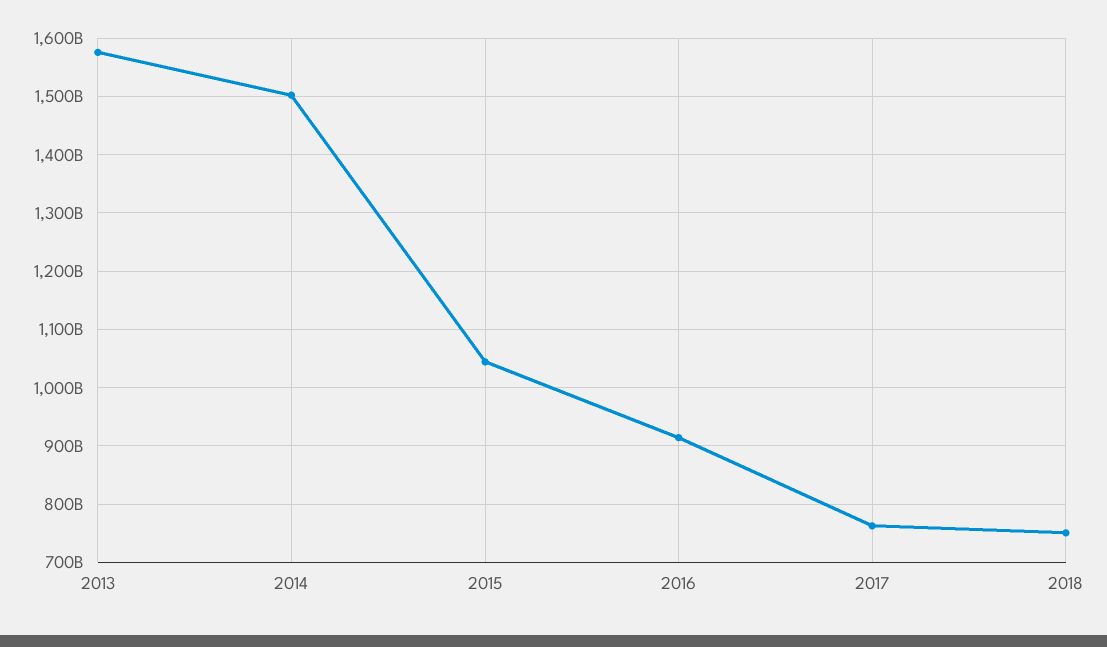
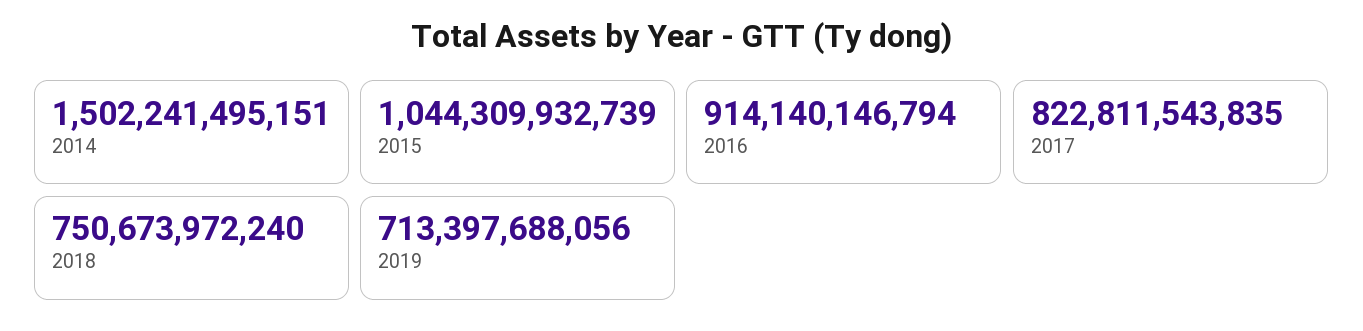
2013: 1580000000000 -> none
2017: 760000000000 -> 822811543835
2019: none -> 713397688056

